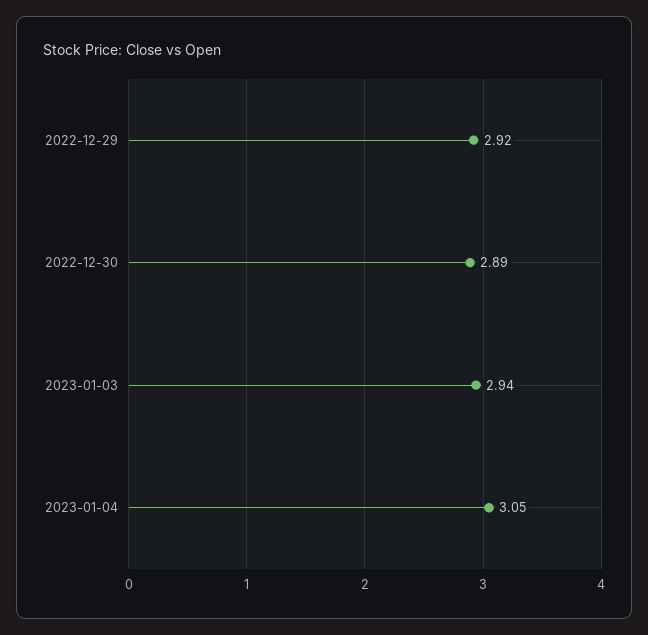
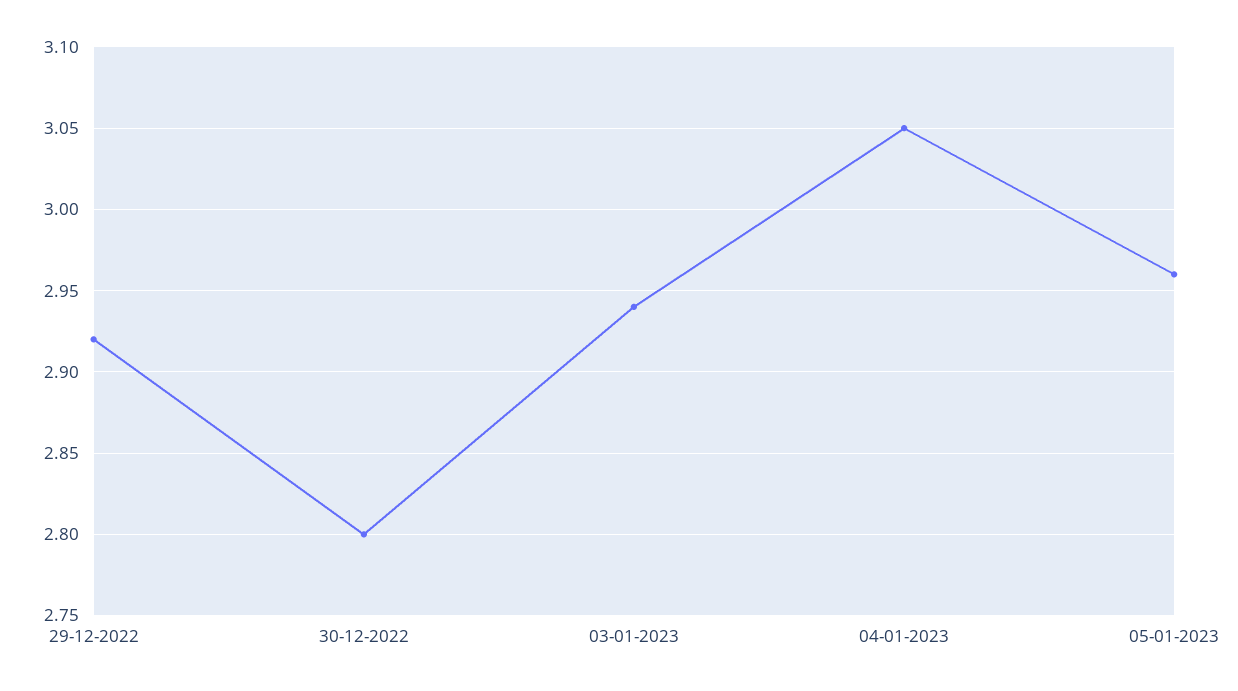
2022-12-30: 2.89 -> 2.8
05-01-2023: none -> 2.96

